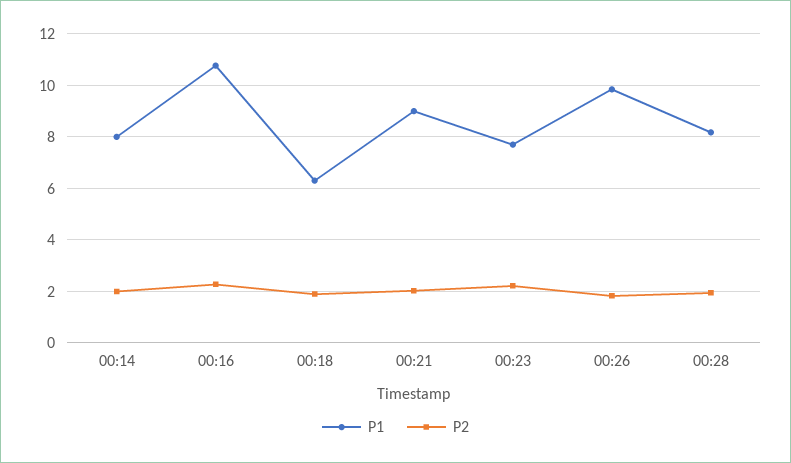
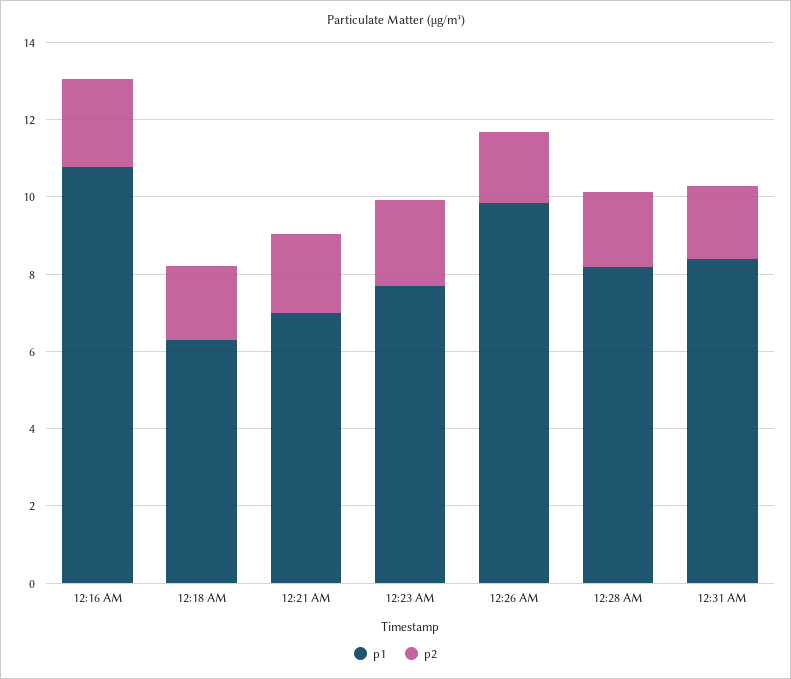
P1, 00:14: 8 -> none
P2, 00:14: 2 -> none
P1, 00:21: 9 -> 7
P1, 12:31 AM: none -> 8.5
P2, 12:31 AM: none -> 2

